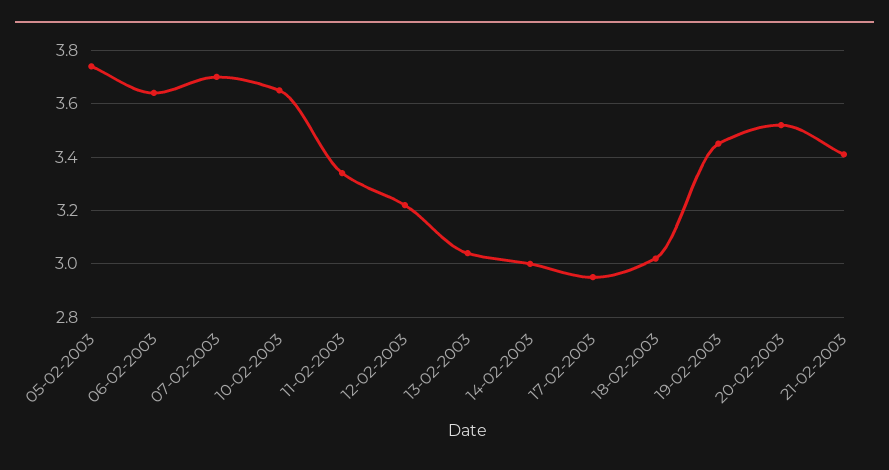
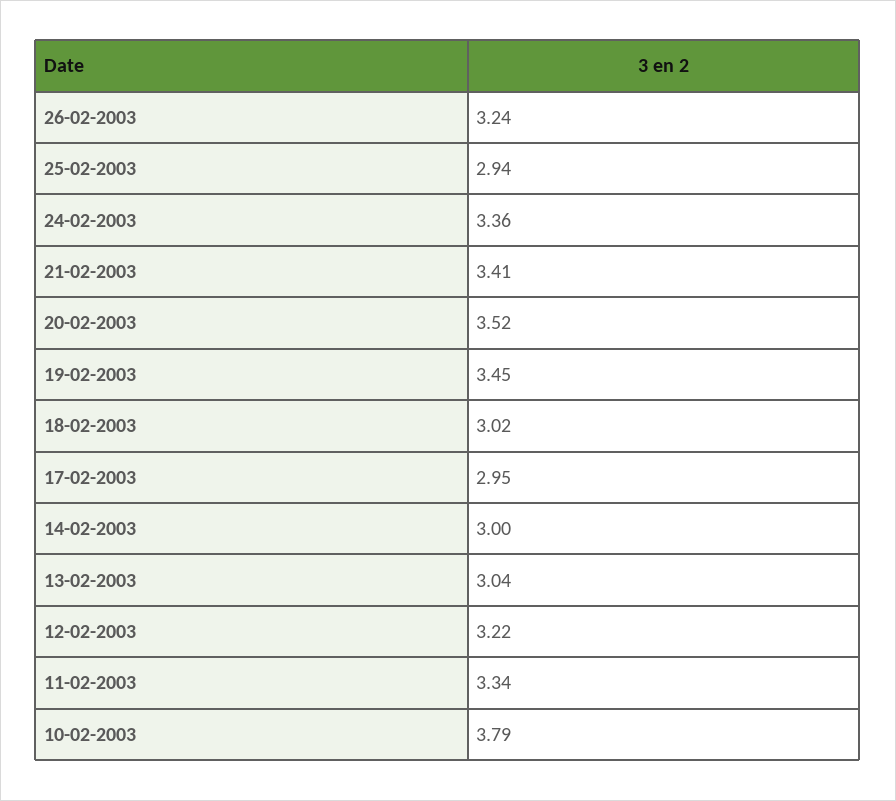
05-02-2003: 3.75 -> none
06-02-2003: 3.65 -> none
07-02-2003: 3.7 -> none
10-02-2003: 3.65 -> 3.79
26-02-2003: none -> 3.24
25-02-2003: none -> 2.94
24-02-2003: none -> 3.36

